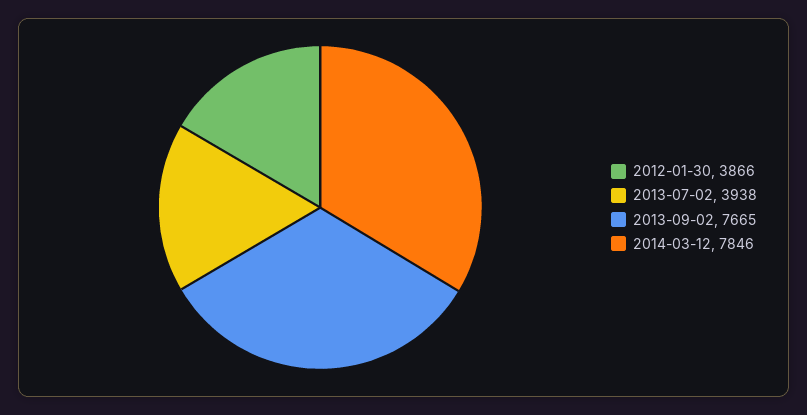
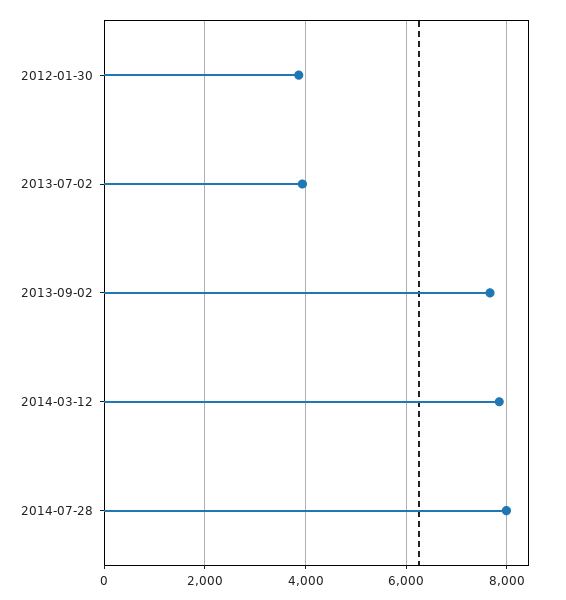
2014-07-28: none -> 8000

